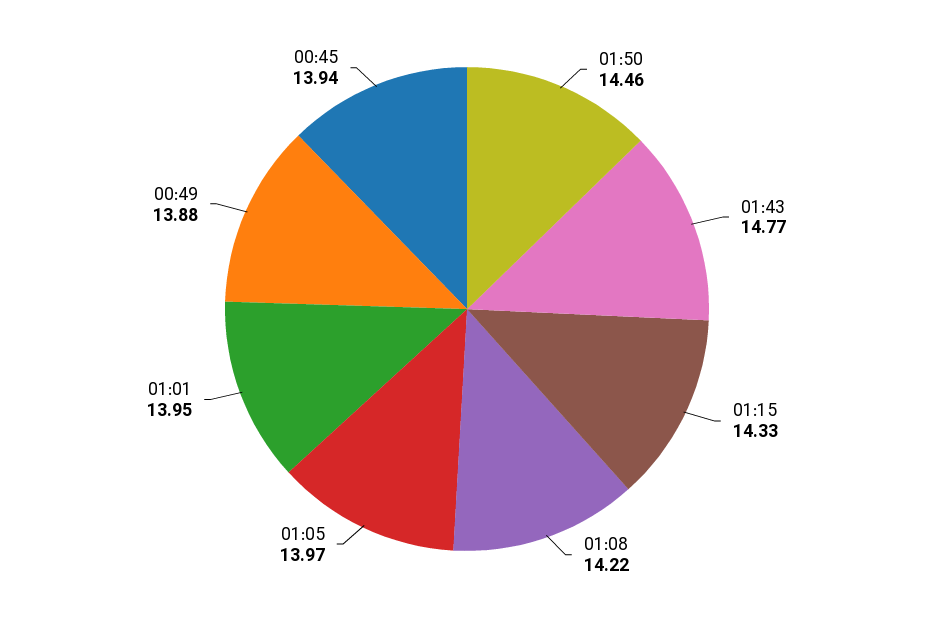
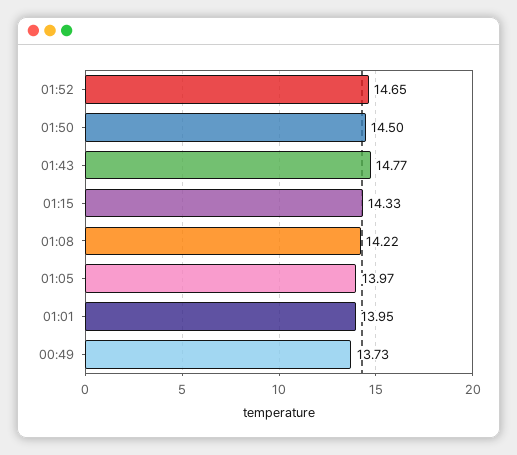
01:50: 14.46 -> 14.5
00:49: 13.88 -> 13.73
00:45: 13.94 -> none
01:52: none -> 14.65

